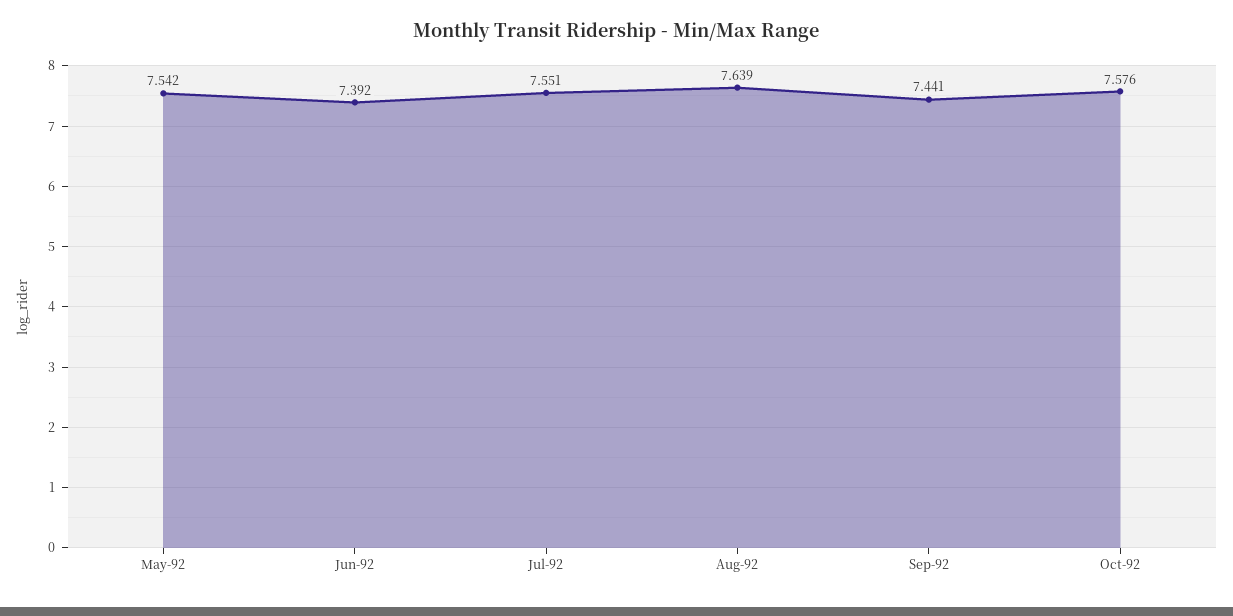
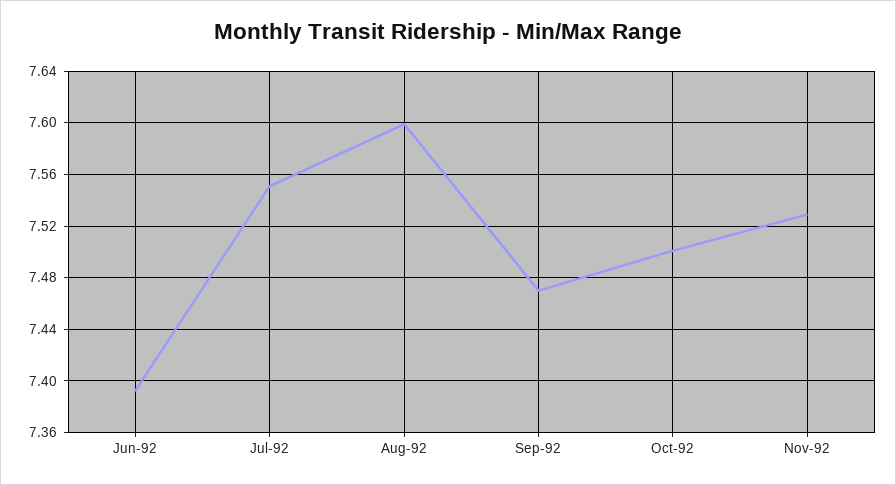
May-92: 7.542 -> none
Aug-92: 7.639 -> 7.6
Sep-92: 7.441 -> 7.47
Oct-92: 7.576 -> 7.5
Nov-92: none -> 7.53

